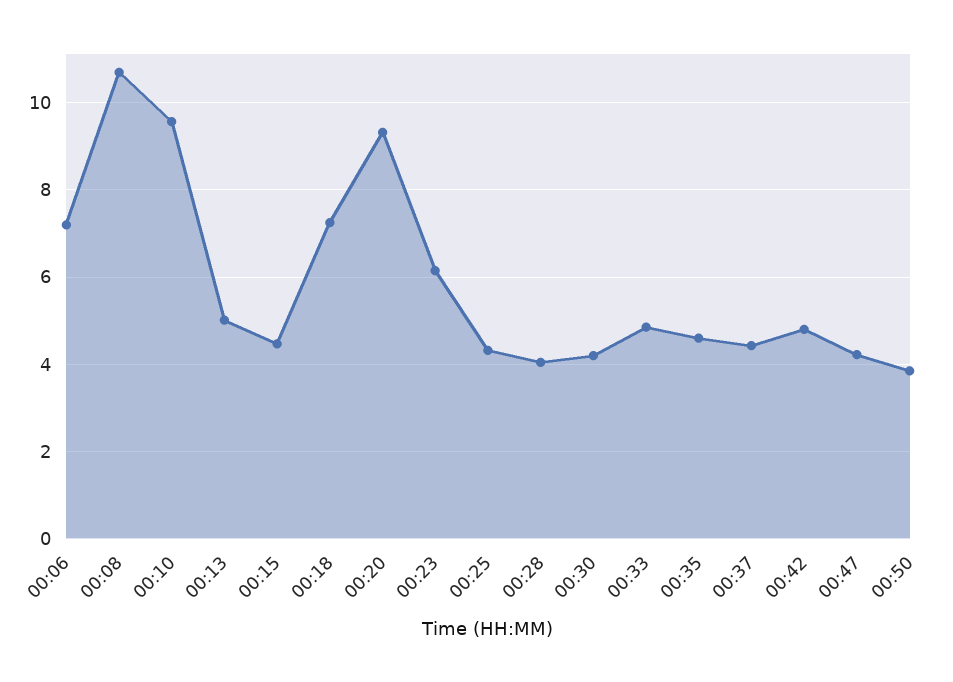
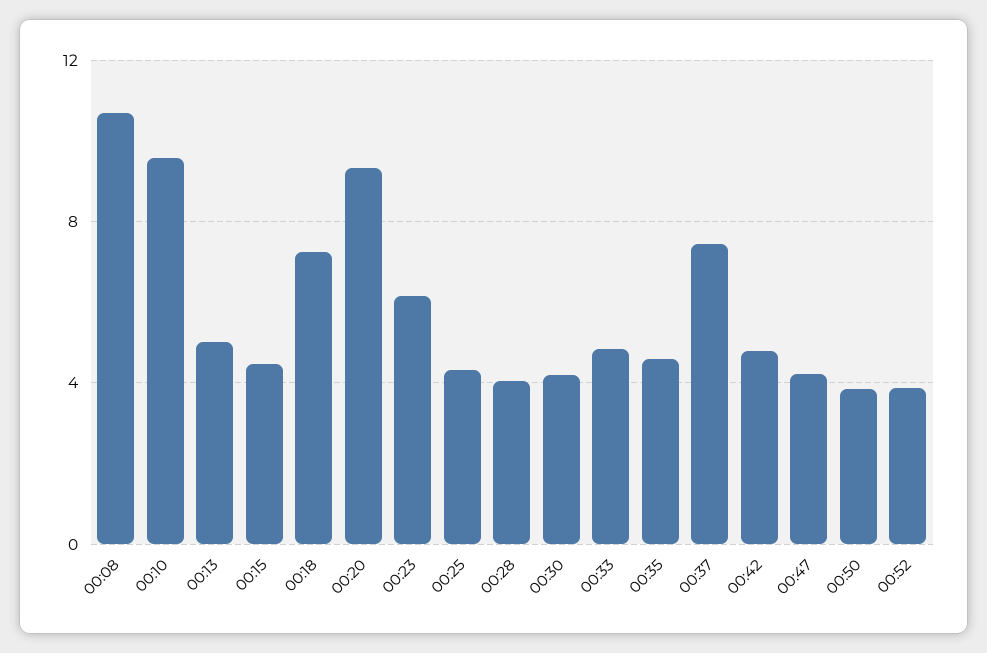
00:06: 7.2 -> none
00:37: 4.4 -> 7.5
00:52: none -> 4

